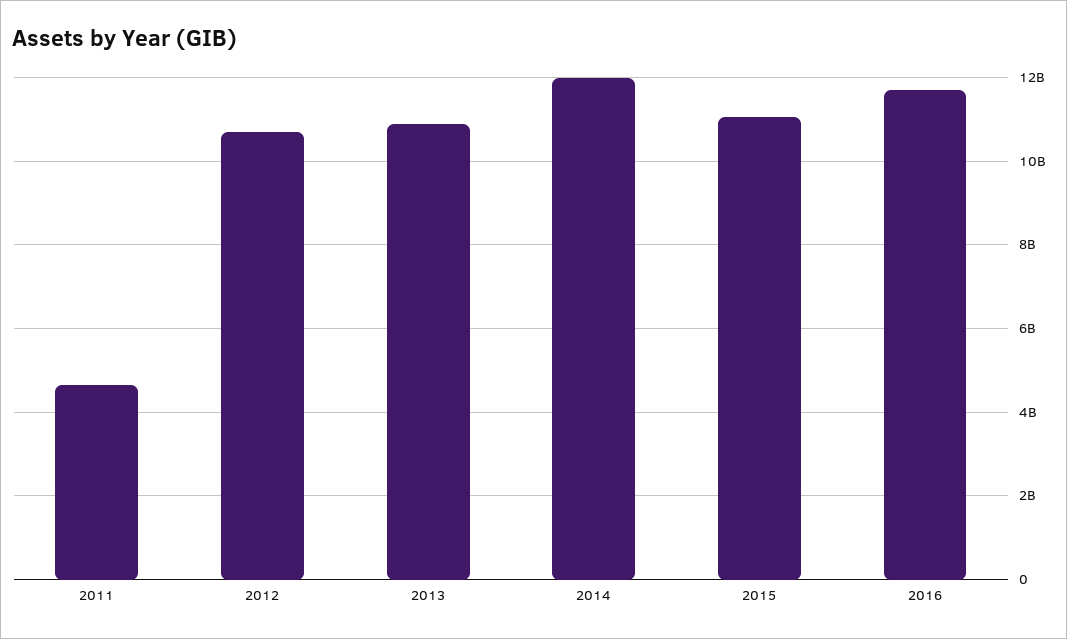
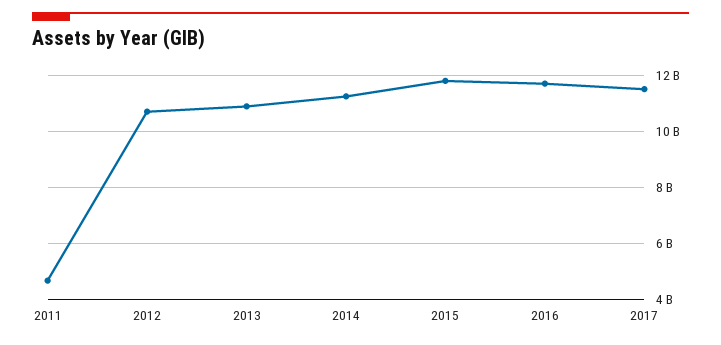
2014: 12000000000 -> 11250000000
2015: 11000000000 -> 11750000000
2017: none -> 11500000000

